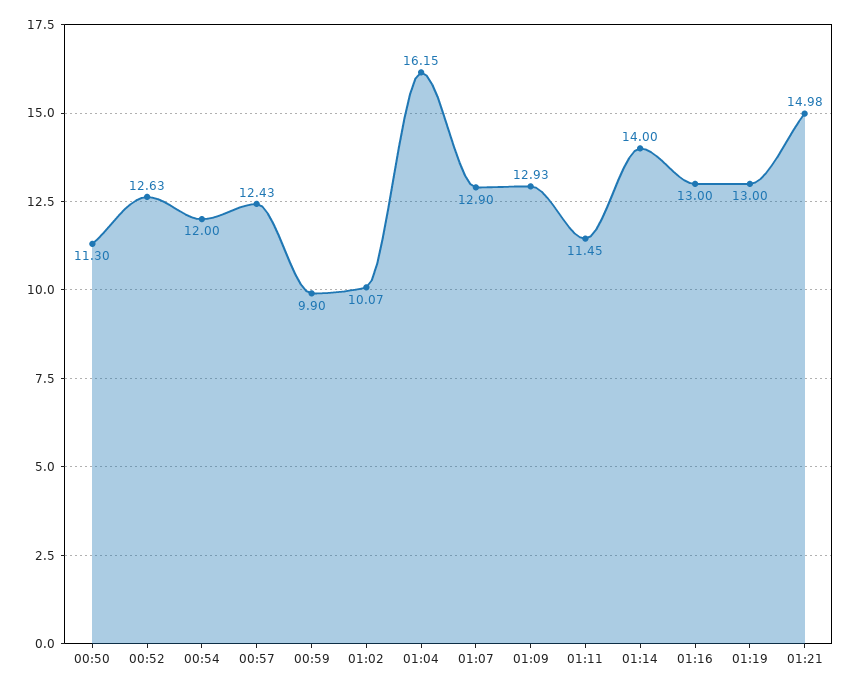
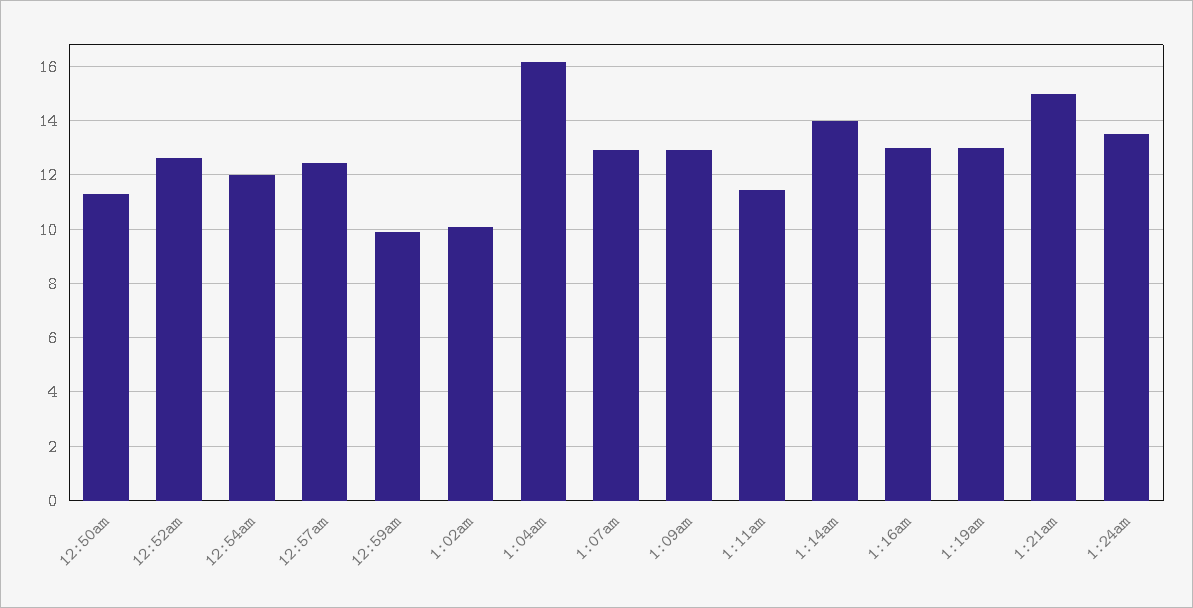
1:24am: none -> 13.5

